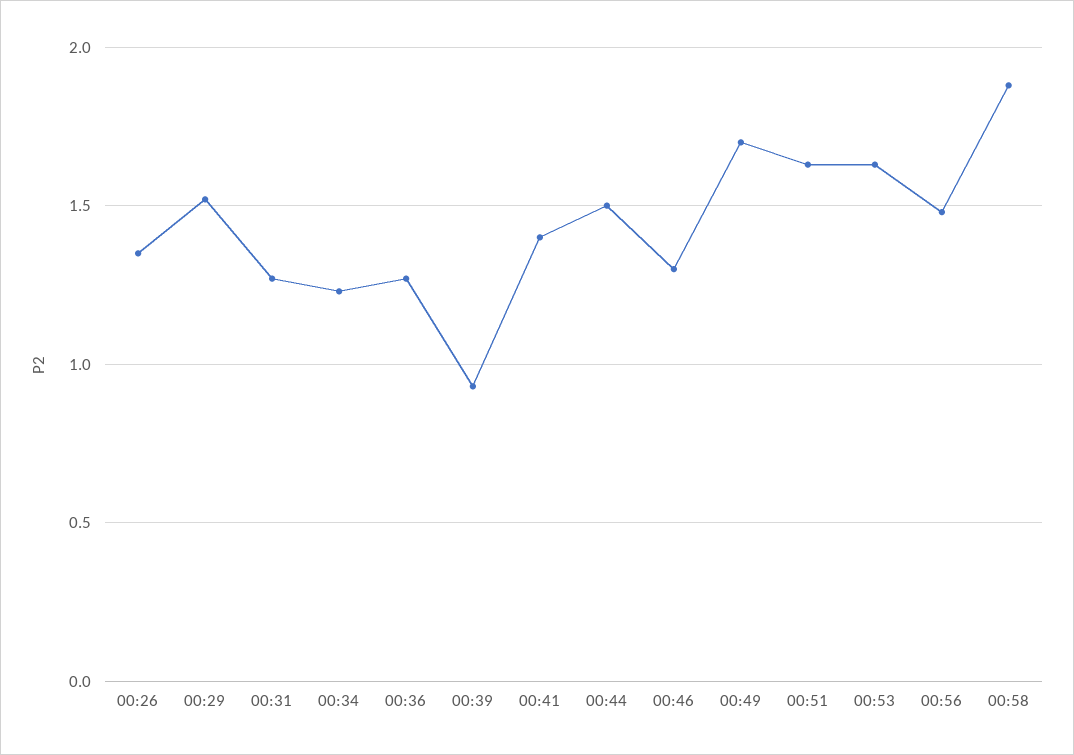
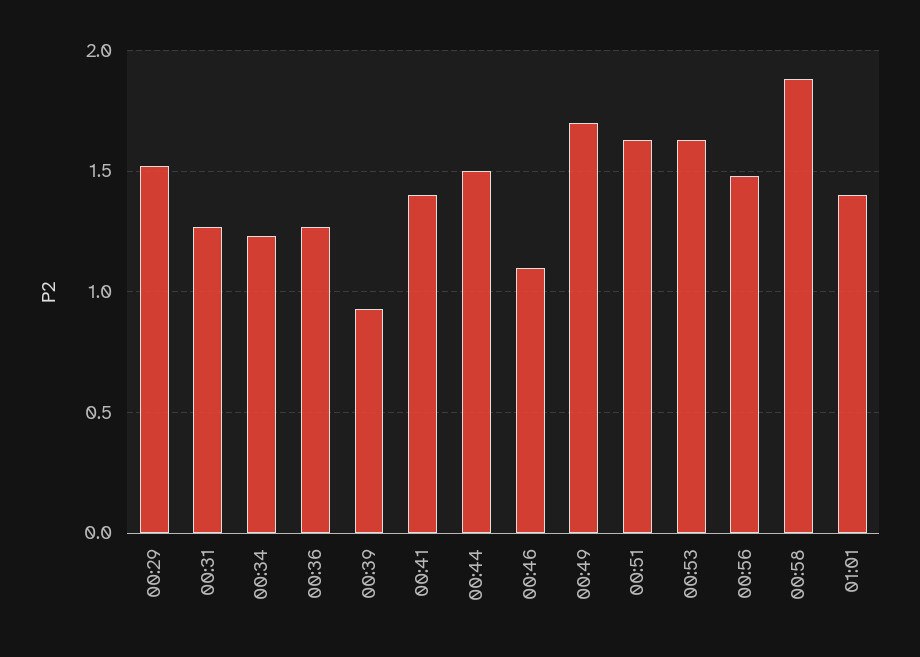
00:26: 1.35 -> none
00:46: 1.3 -> 1.1
01:01: none -> 1.4

